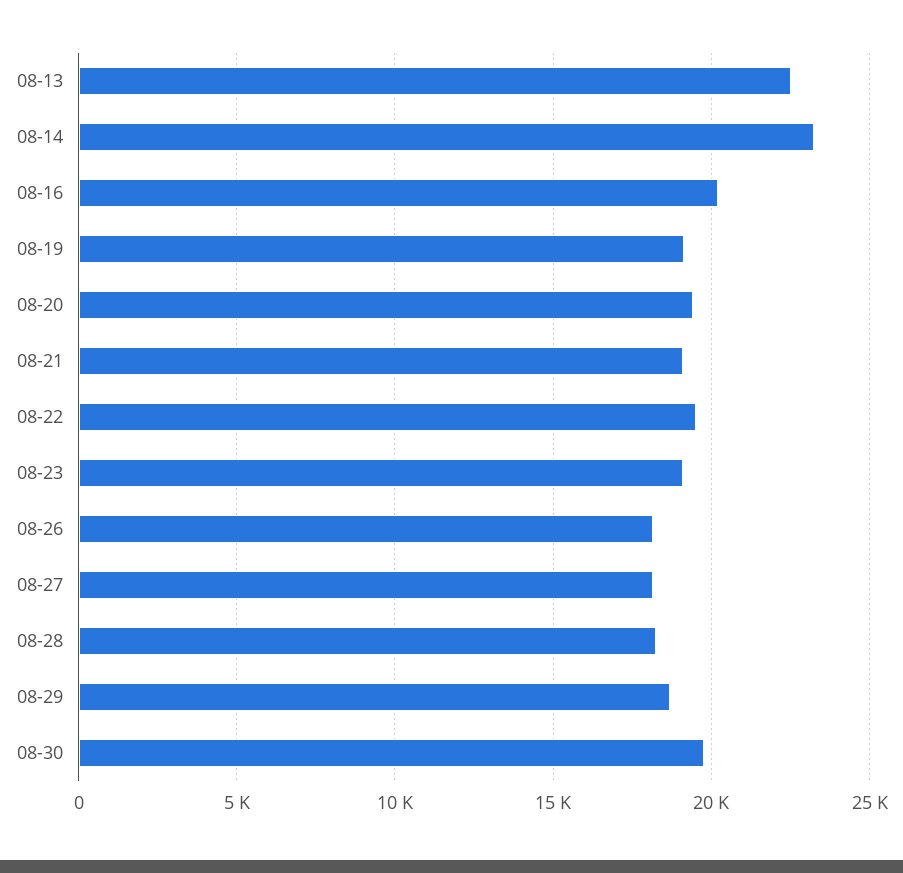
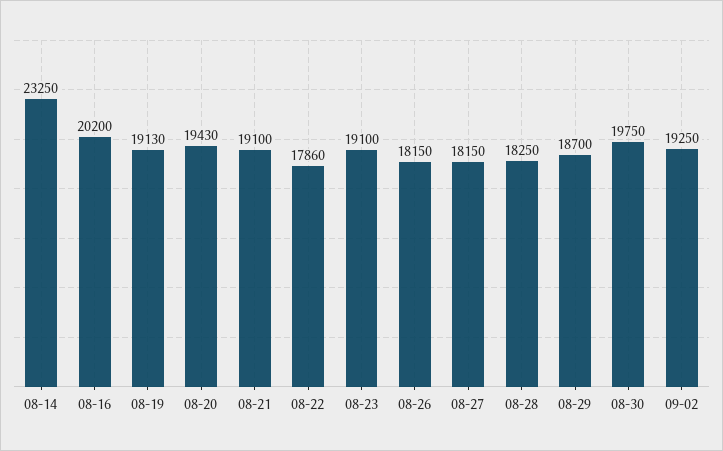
08-13: 22500 -> none
08-22: 19500 -> 17860
09-02: none -> 19250

